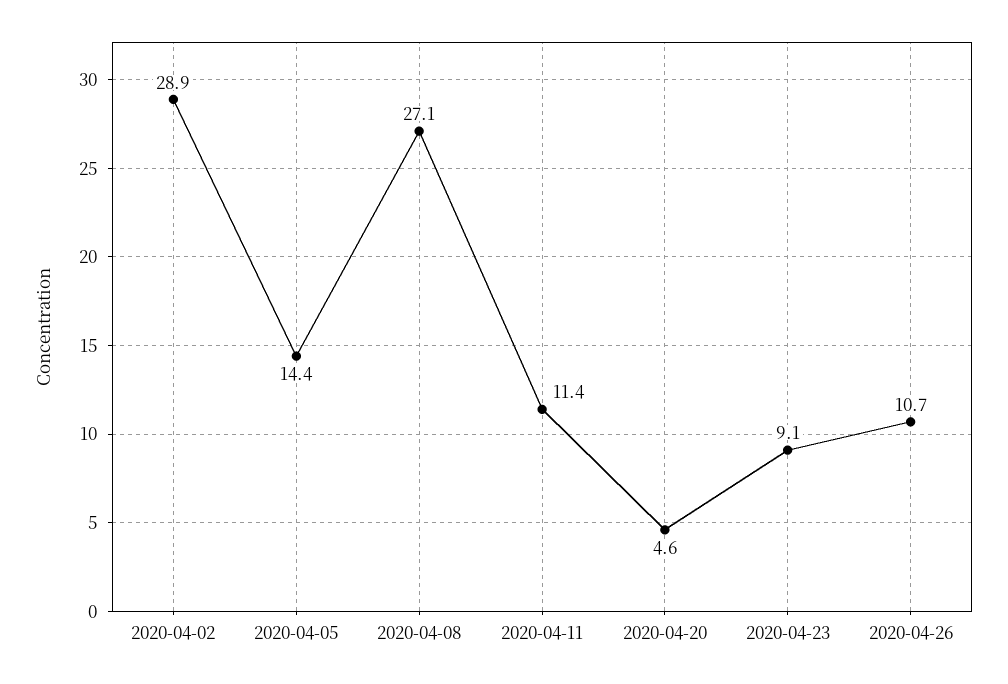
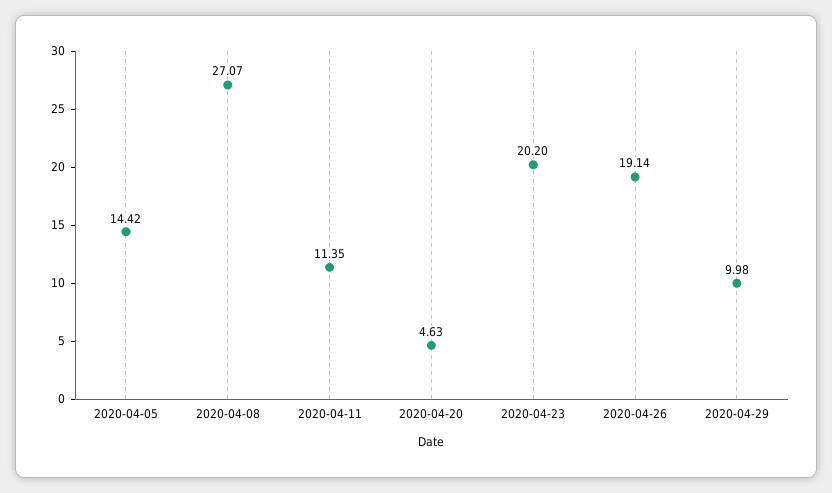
2020-04-02: 28.9 -> none
2020-04-23: 9.1 -> 20.2
2020-04-26: 10.7 -> 19.14
2020-04-29: none -> 9.98

